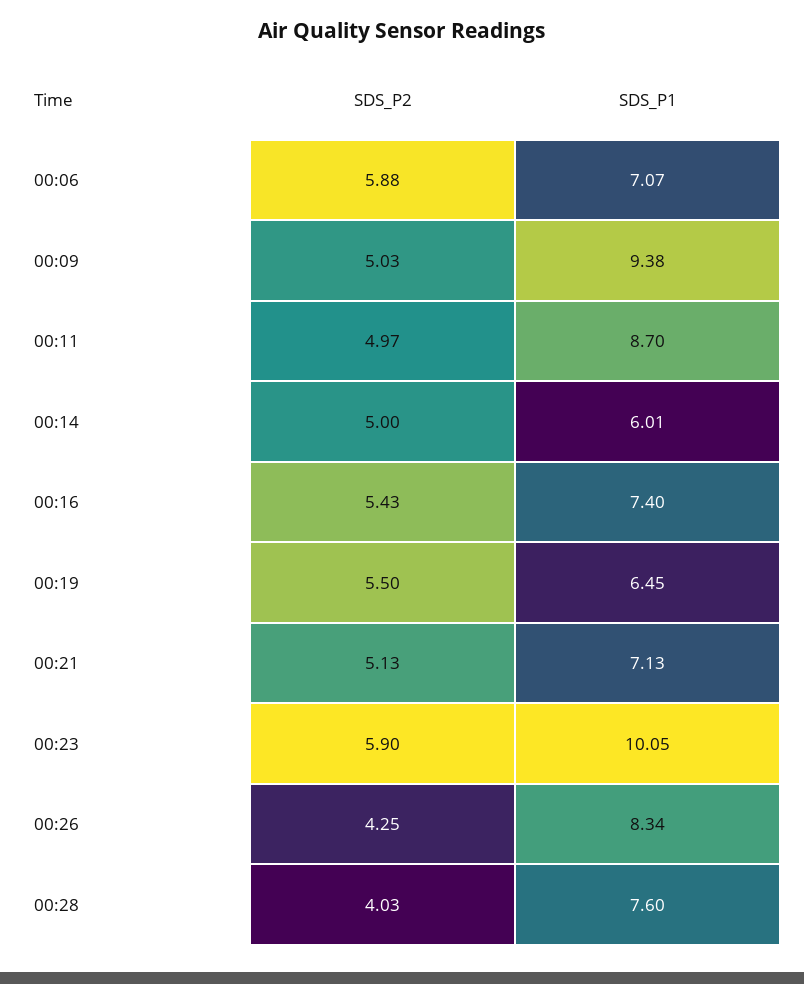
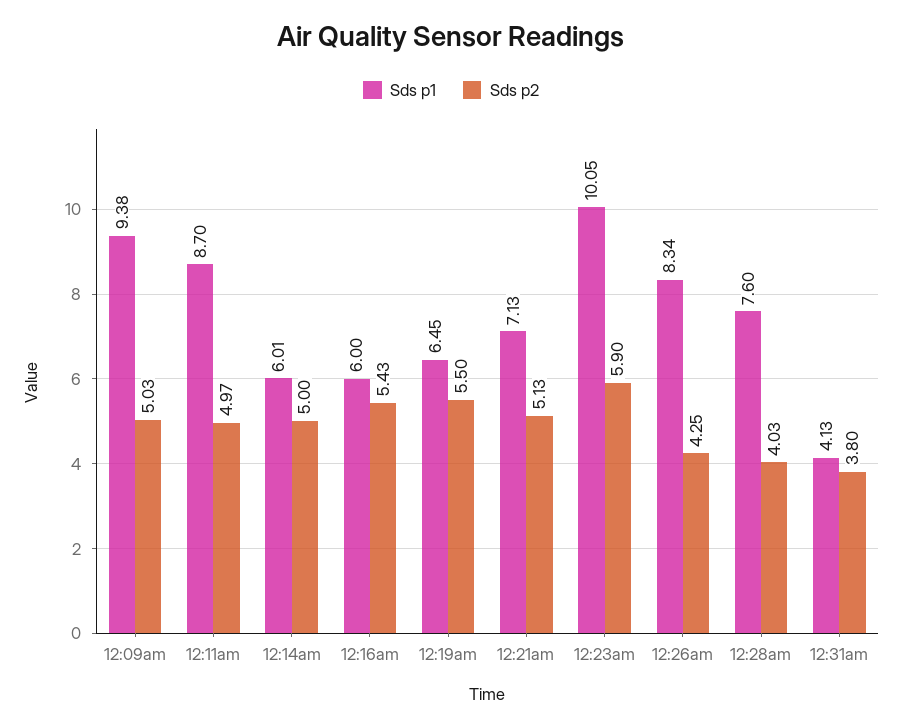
SDS_P2, 00:06: 5.88 -> none
SDS_P1, 00:06: 7.07 -> none
SDS_P1, 00:16: 7.4 -> 6
SDS_P1, 12:31am: none -> 4.13
SDS_P2, 12:31am: none -> 3.8

